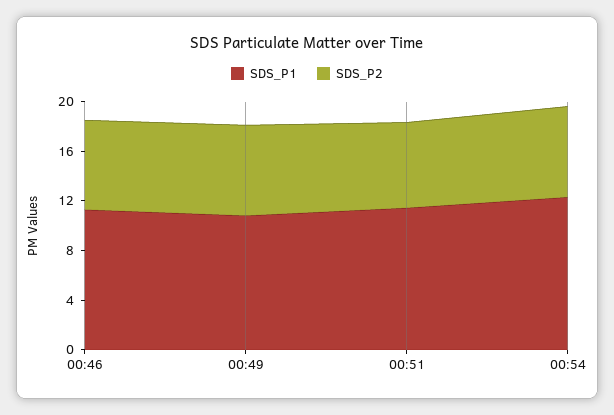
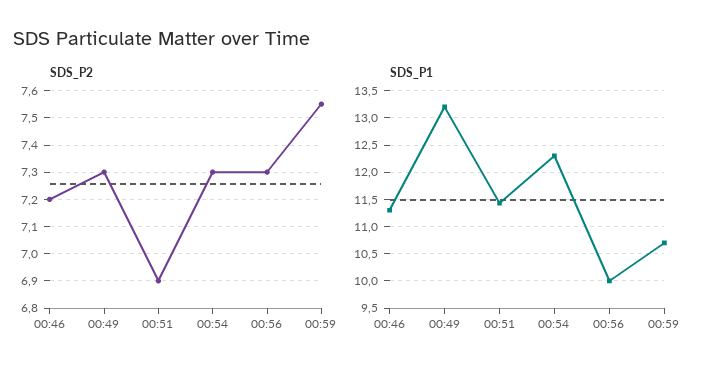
SDS_P1, 00:49: 11 -> 13.25
SDS_P2, 00:56: none -> 7.3
SDS_P2, 00:59: none -> 7.55
SDS_P1, 00:56: none -> 10
SDS_P1, 00:59: none -> 10.75

